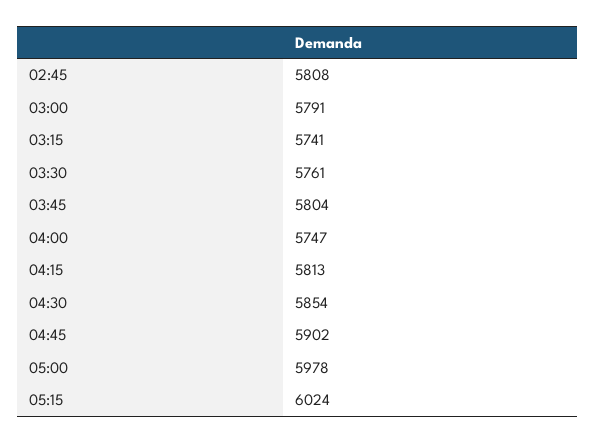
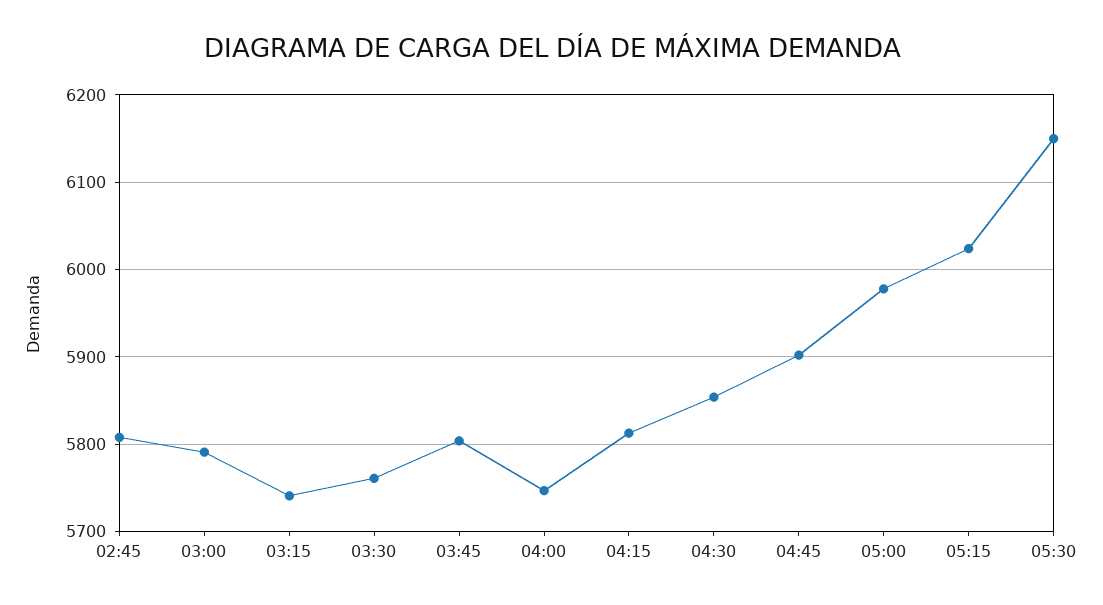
05:30: none -> 6150

